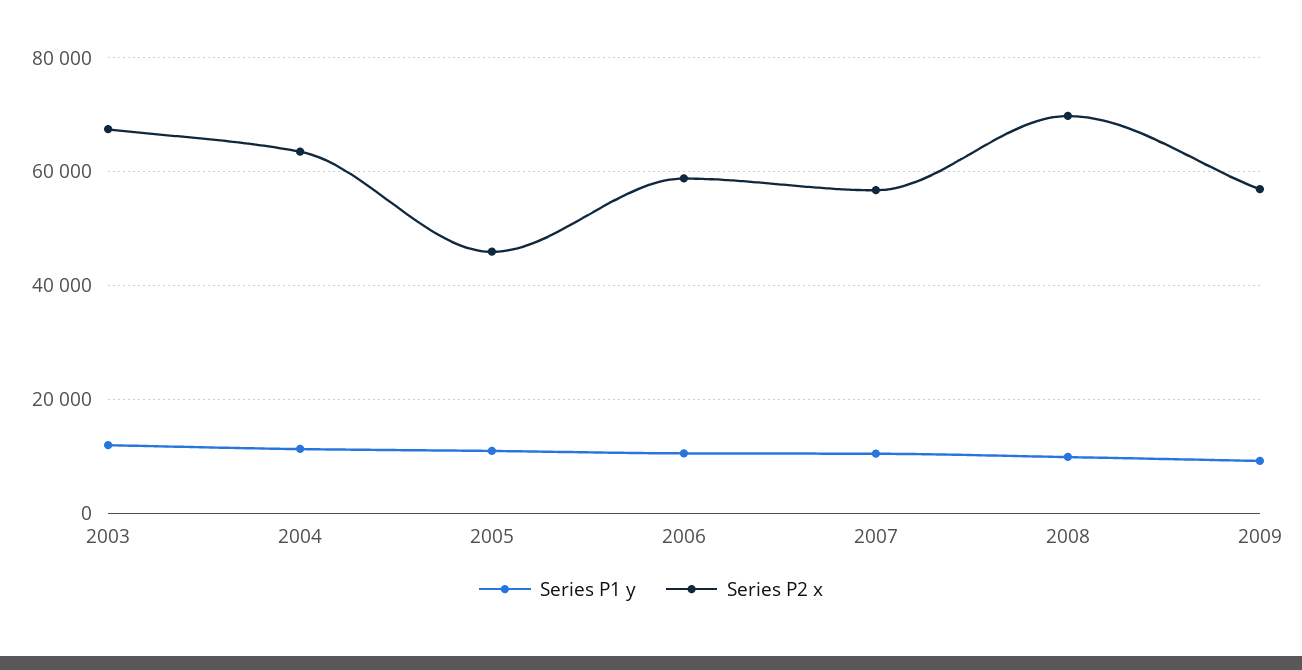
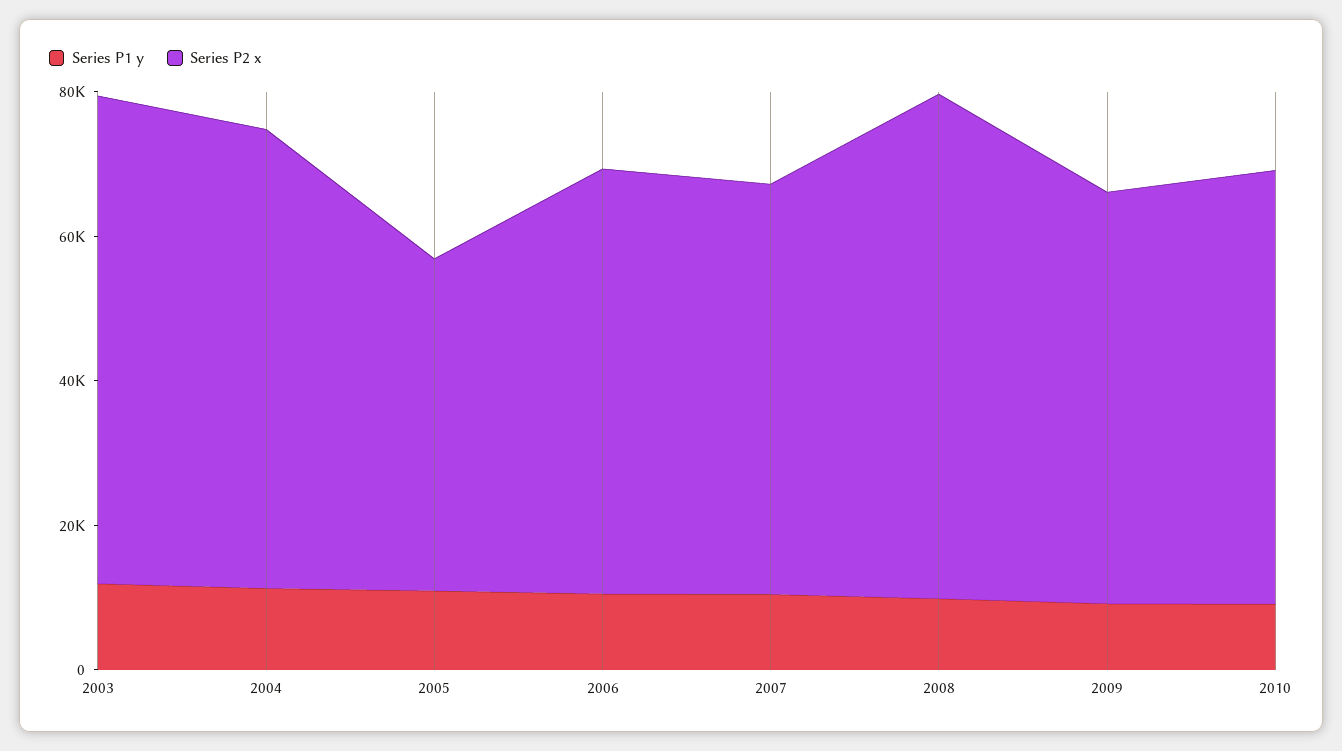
Series P1 y, 2010: none -> 10000
Series P2 x, 2010: none -> 60000

